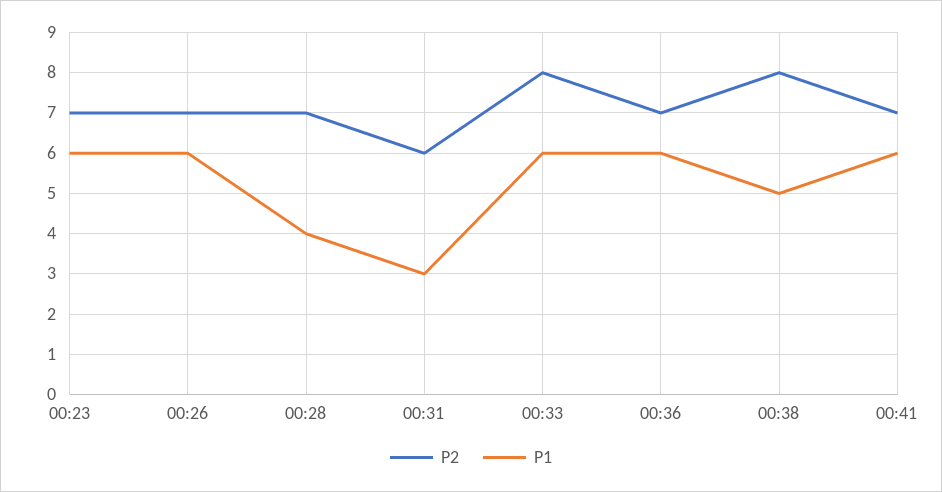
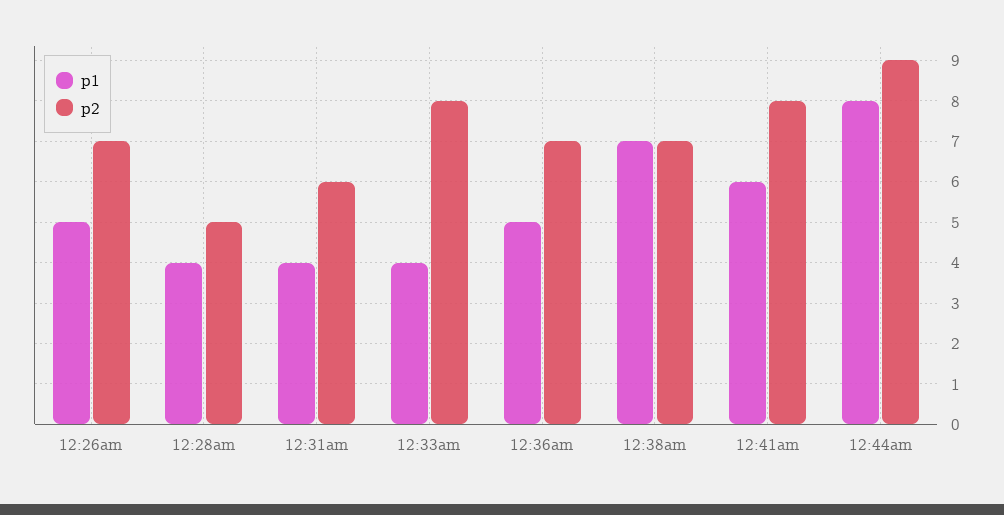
P2, 00:23: 7 -> none
P1, 00:23: 6 -> none
P1, 00:26: 6 -> 5
P2, 00:28: 7 -> 5
P1, 00:31: 3 -> 4
P1, 00:33: 6 -> 4
P1, 00:36: 6 -> 5
P2, 00:38: 8 -> 7
P1, 00:38: 5 -> 7
P2, 00:41: 7 -> 8
P1, 12:44am: none -> 8
P2, 12:44am: none -> 9

